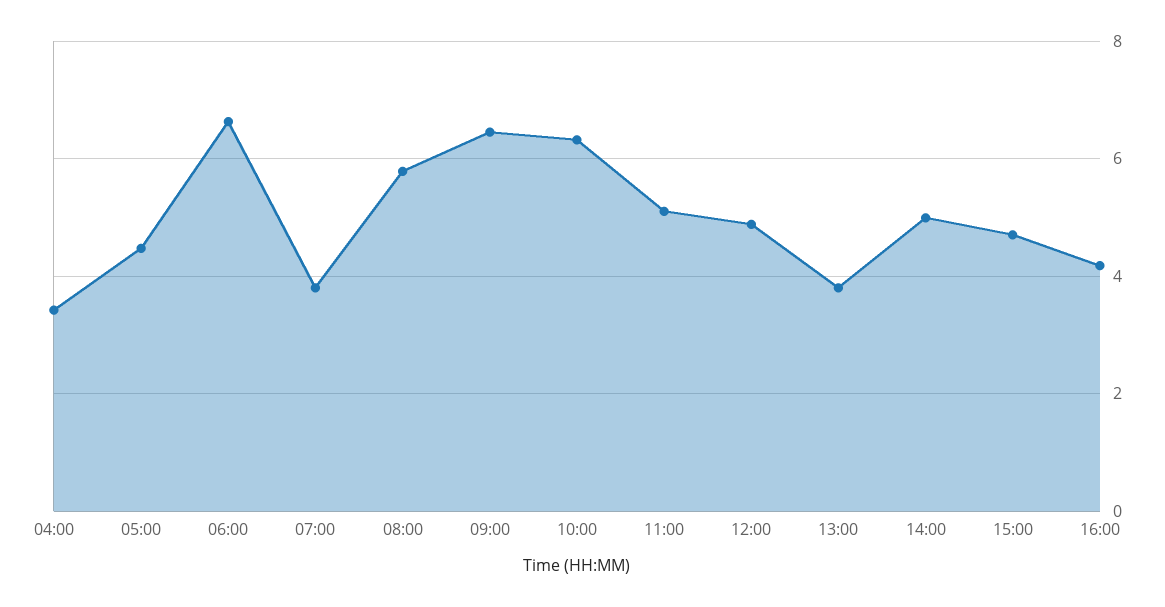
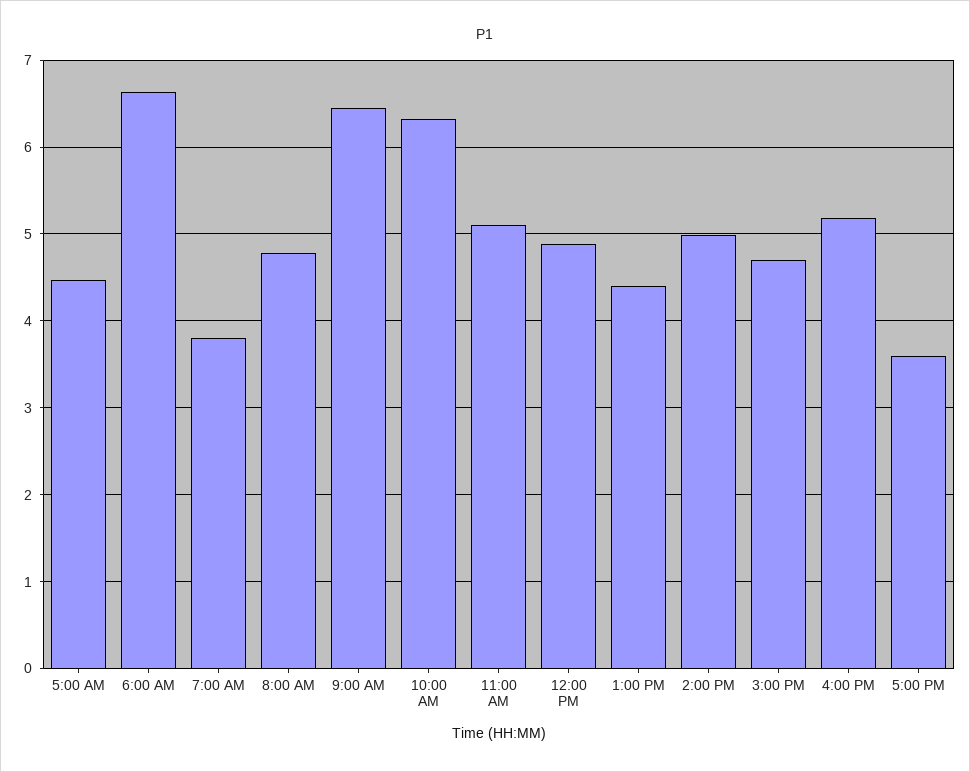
04:00: 3.4 -> none
08:00: 5.8 -> 4.8
13:00: 3.8 -> 4.4
16:00: 4.2 -> 5.2
5:00 PM: none -> 3.6

